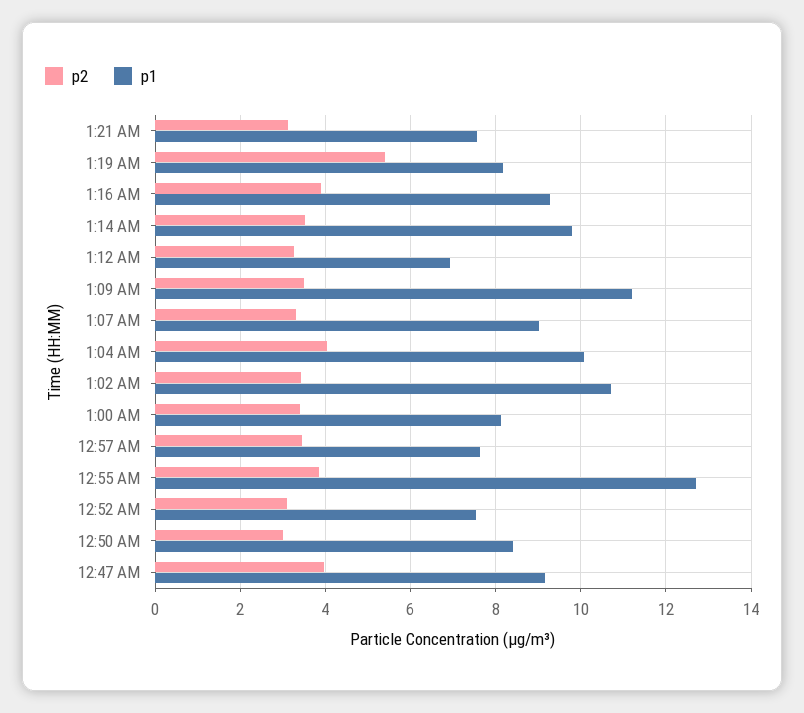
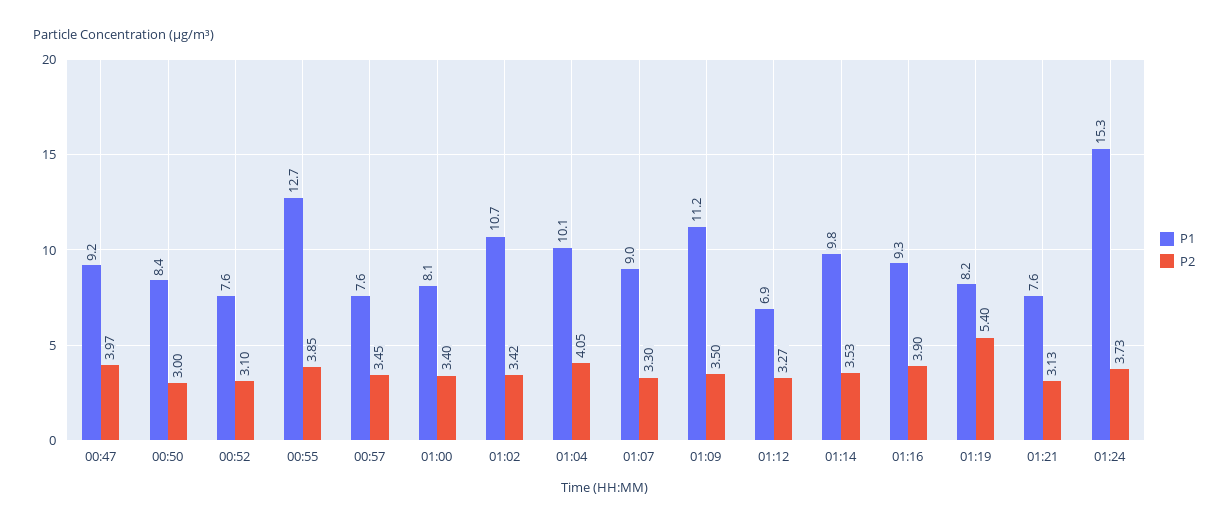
p1, 01:24: none -> 15.3
p2, 01:24: none -> 3.73

